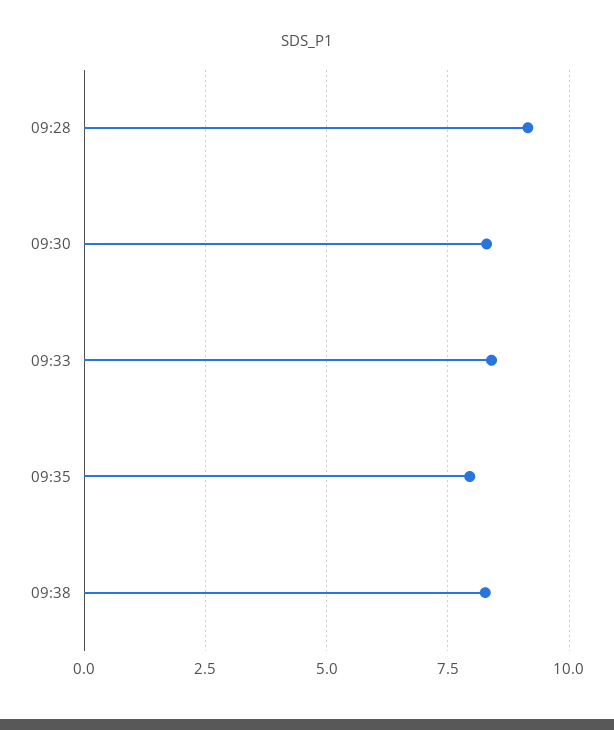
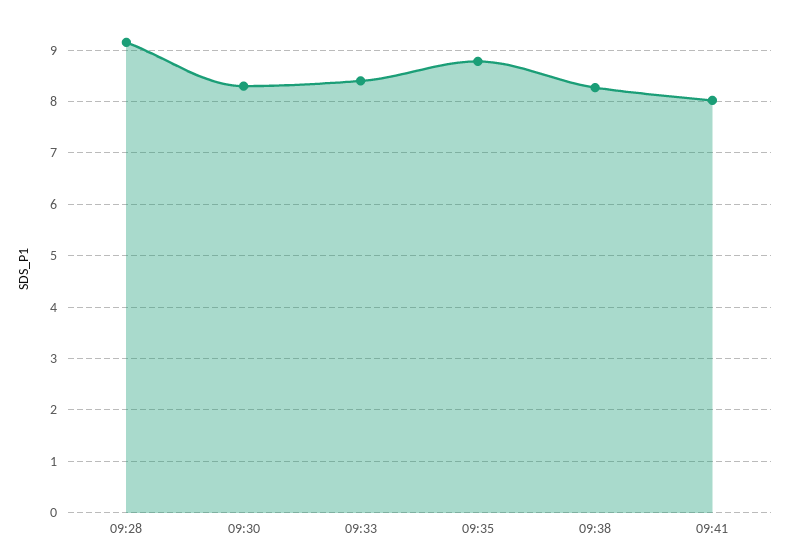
09:35: 8 -> 8.8
09:41: none -> 8

